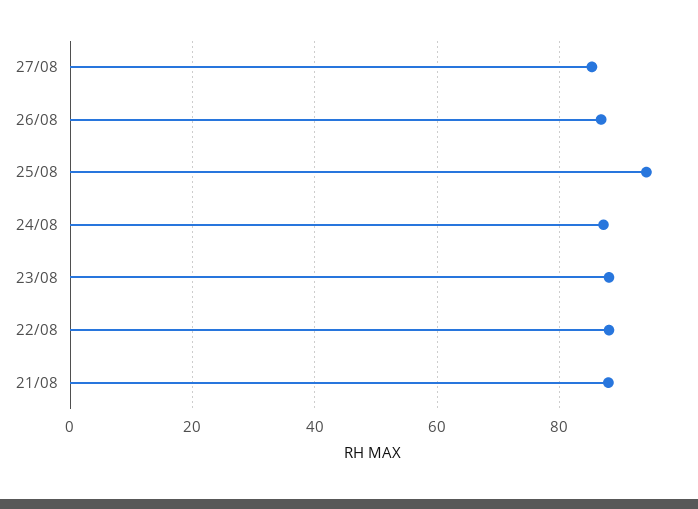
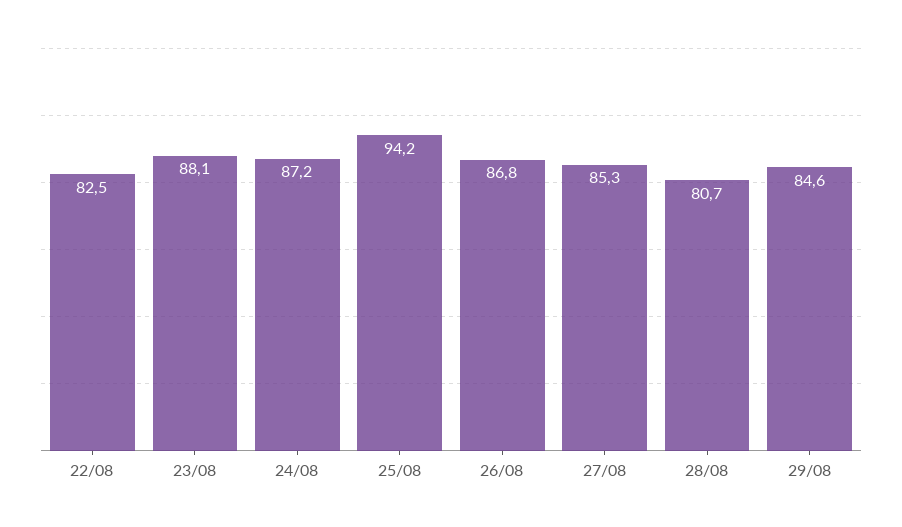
22/08: 88 -> 82.5
21/08: 88 -> none
28/08: none -> 80.7
29/08: none -> 84.6

